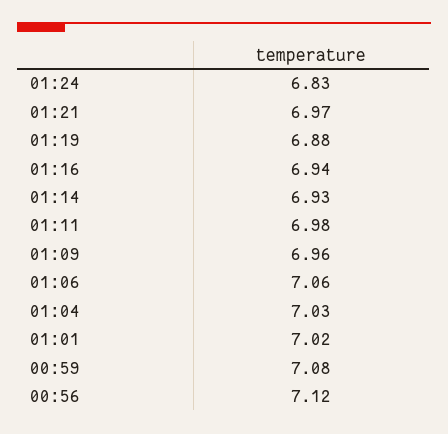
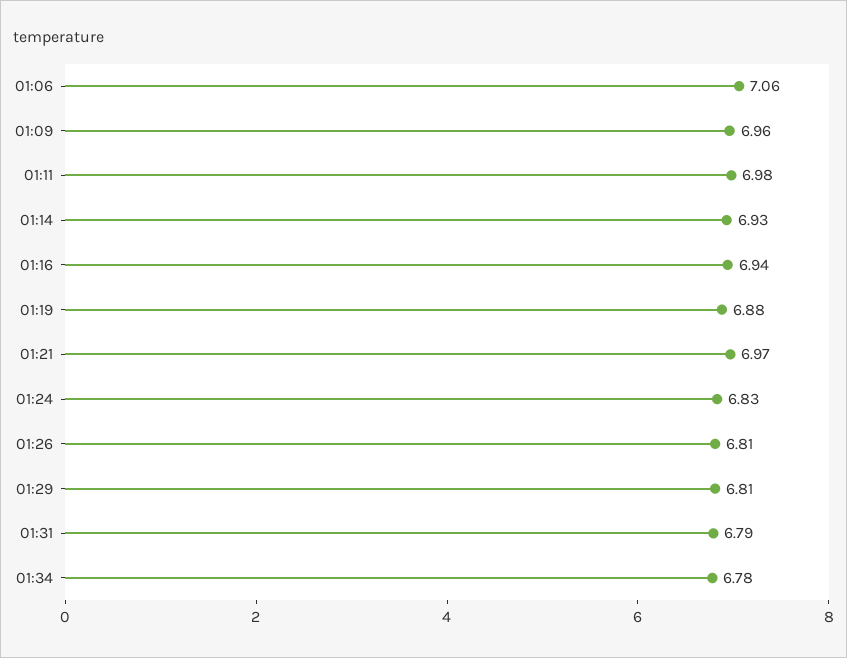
01:04: 7.03 -> none
01:01: 7.02 -> none
00:59: 7.08 -> none
00:56: 7.12 -> none
01:26: none -> 6.81
01:29: none -> 6.81
01:31: none -> 6.79
01:34: none -> 6.78

